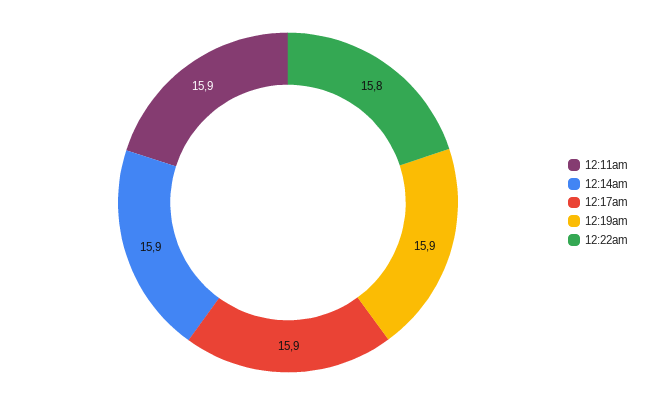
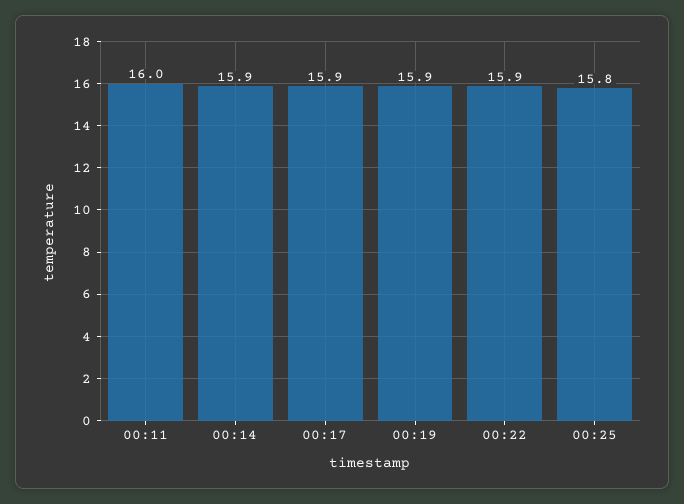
12:11am: 15.9 -> 16
12:22am: 15.8 -> 15.9
00:25: none -> 15.8

